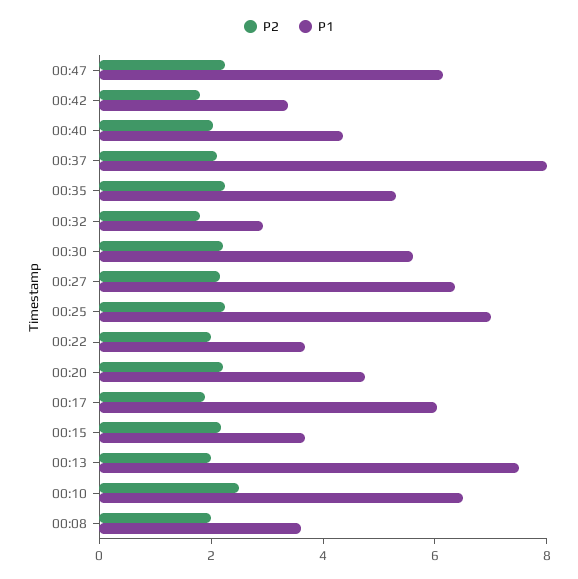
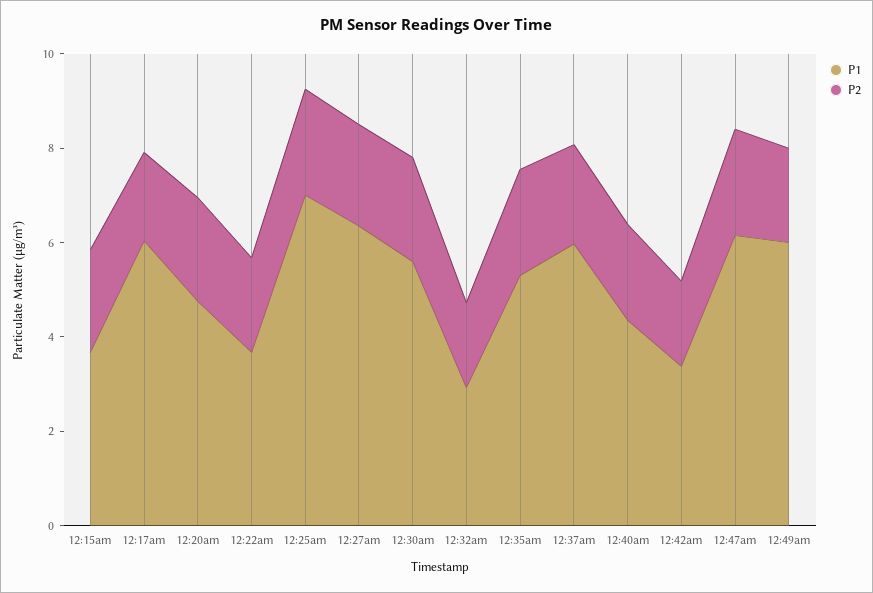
P1, 00:37: 8 -> 6
P2, 00:13: 2 -> none
P1, 00:13: 7.5 -> none
P2, 00:10: 2.5 -> none
P1, 00:10: 6.5 -> none
P2, 00:08: 2 -> none
P1, 00:08: 3.5 -> none
P1, 12:49am: none -> 6
P2, 12:49am: none -> 2

